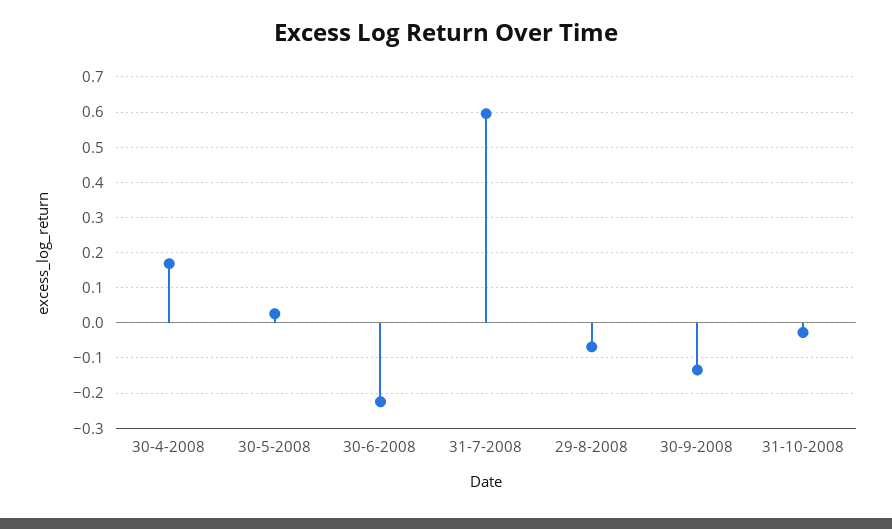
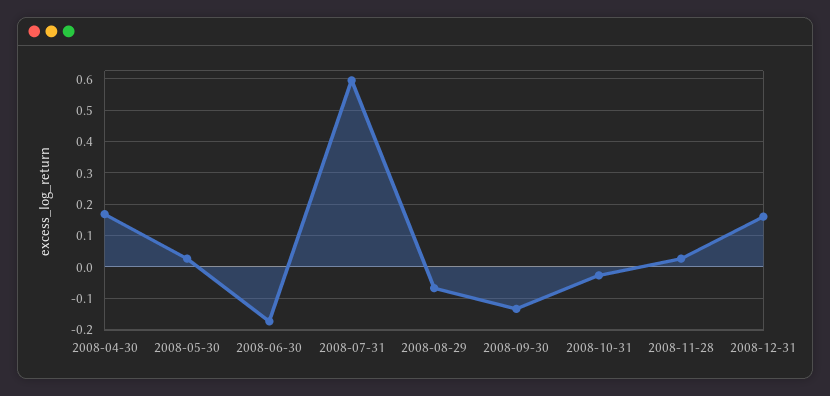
30-6-2008: -0.22 -> -0.18
2008-11-28: none -> 0.02
2008-12-31: none -> 0.16

